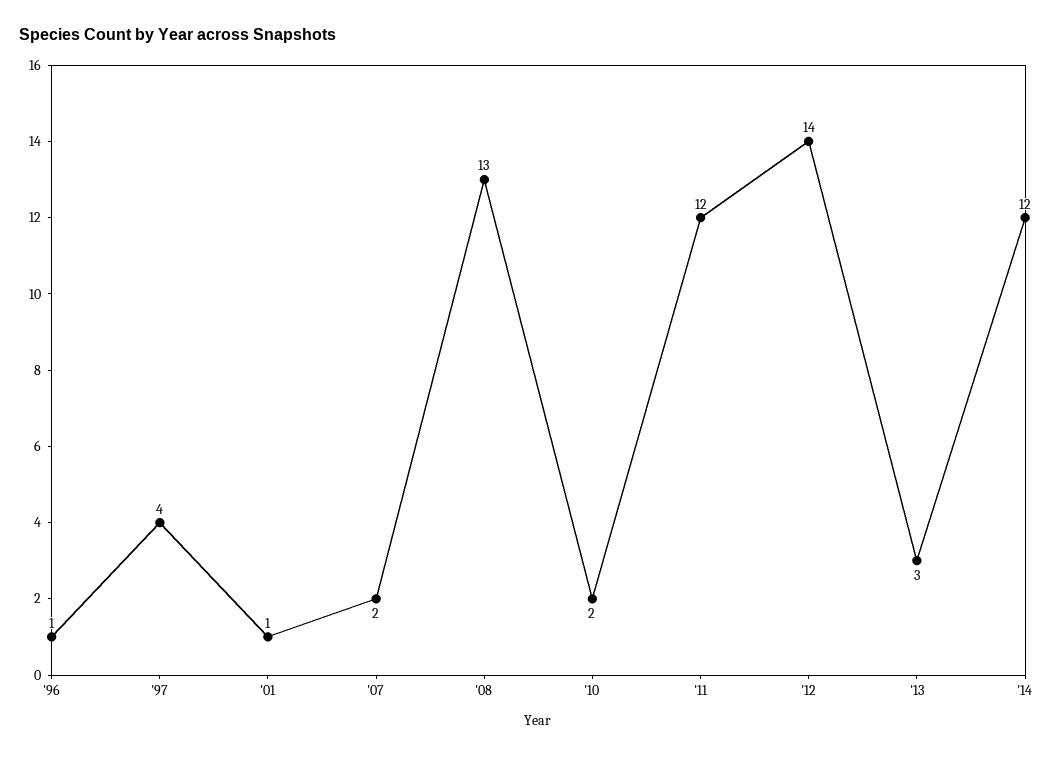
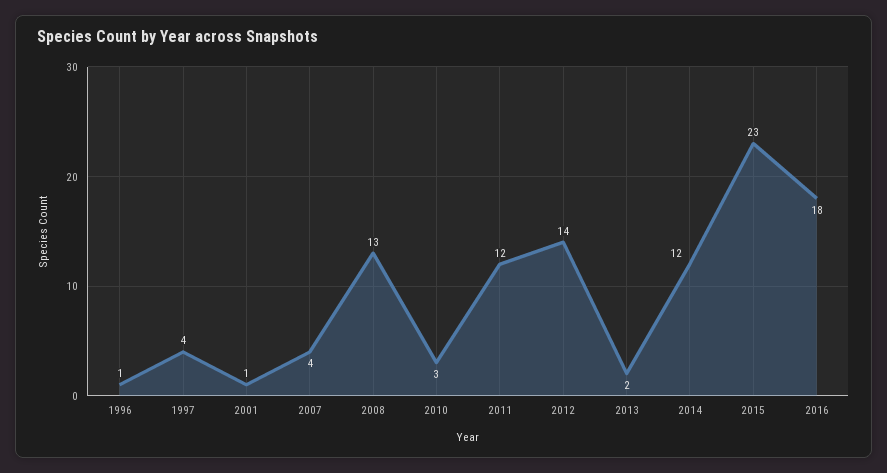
'07: 2 -> 4
'10: 2 -> 3
'13: 3 -> 2
2015: none -> 23
2016: none -> 18

